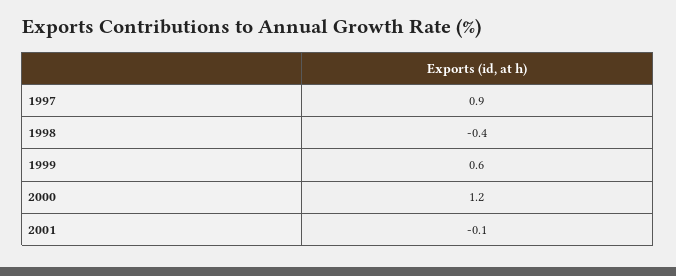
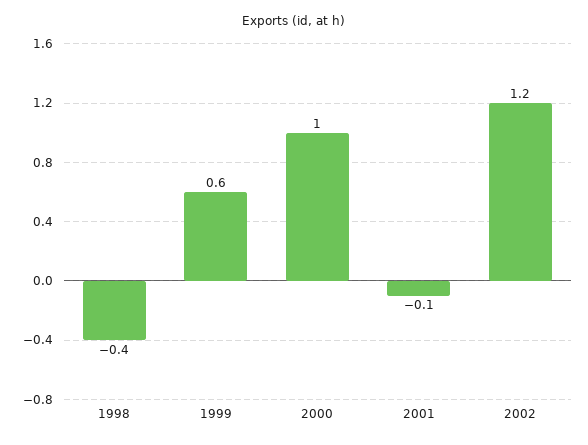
1997: 0.9 -> none
2000: 1.2 -> 1
2002: none -> 1.2

